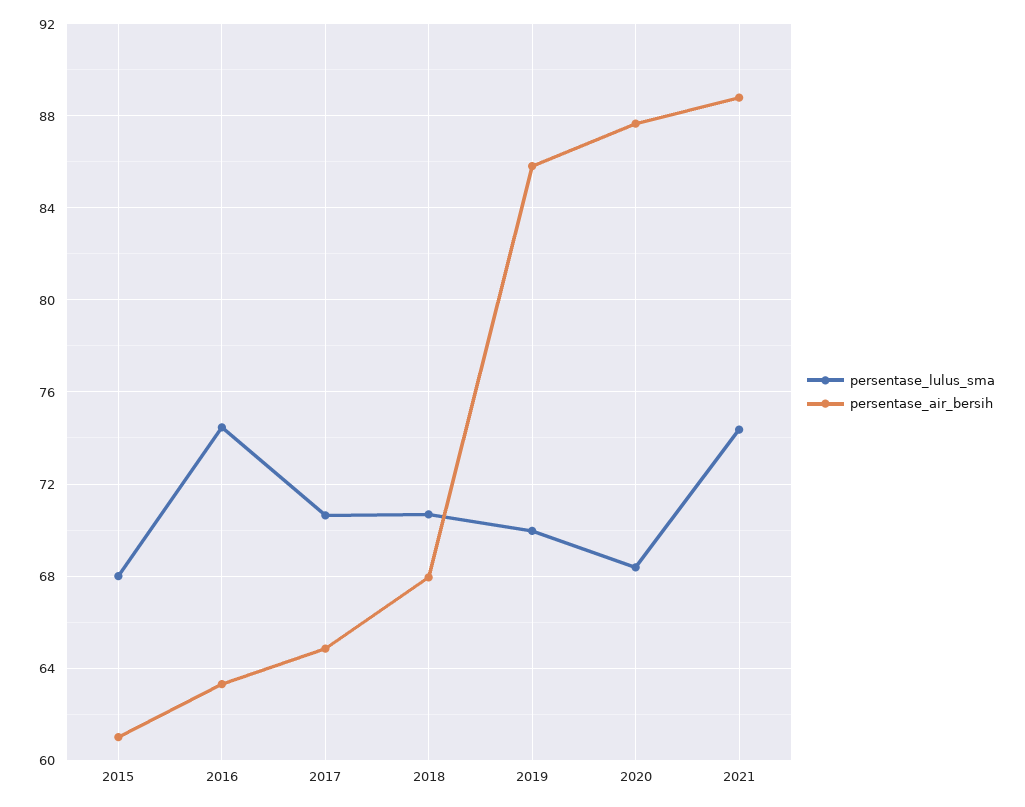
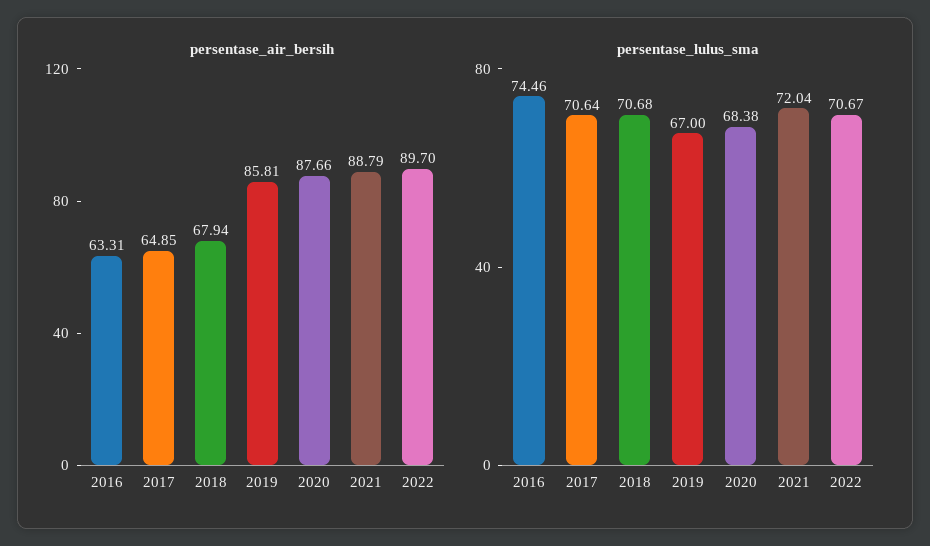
persentase_lulus_sma, 2015: 68 -> none
persentase_air_bersih, 2015: 61 -> none
persentase_lulus_sma, 2019: 70 -> 67
persentase_lulus_sma, 2021: 74.5 -> 72.04
persentase_air_bersih, 2022: none -> 89.7
persentase_lulus_sma, 2022: none -> 70.67

